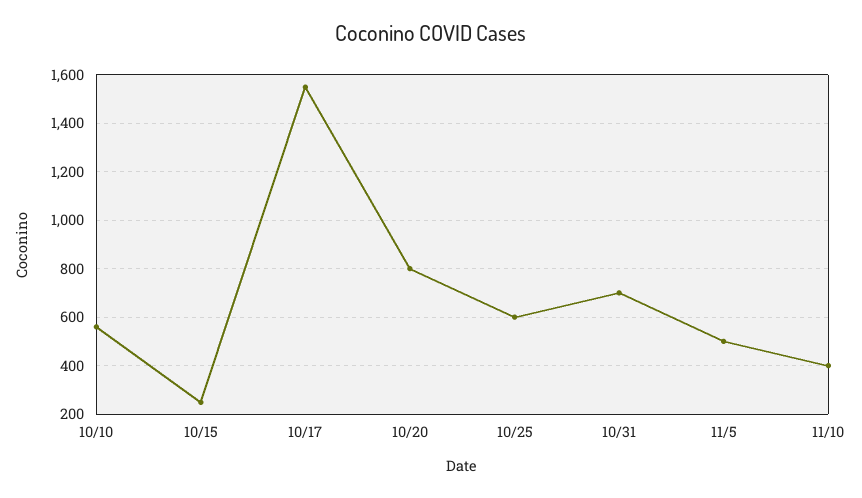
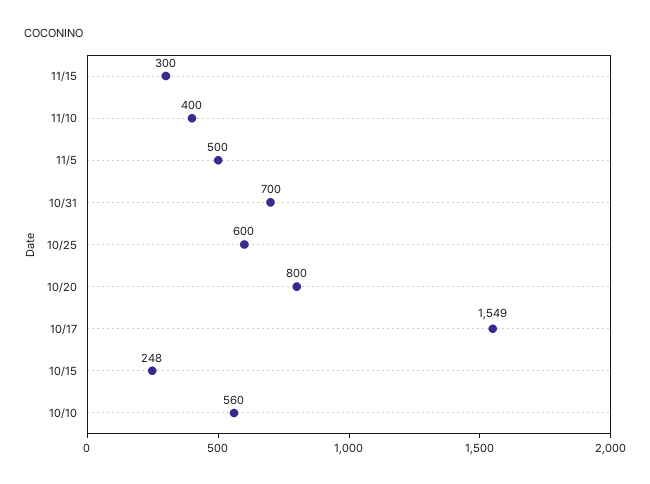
11/15: none -> 300

